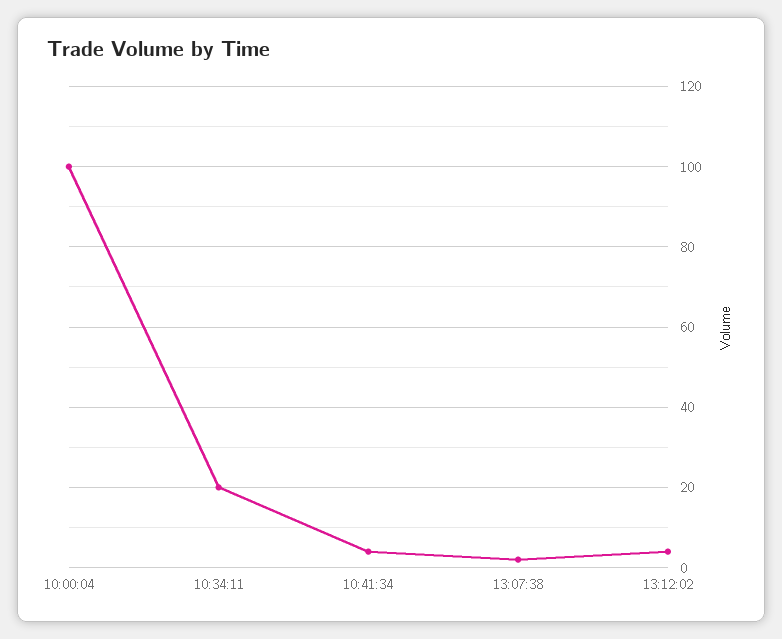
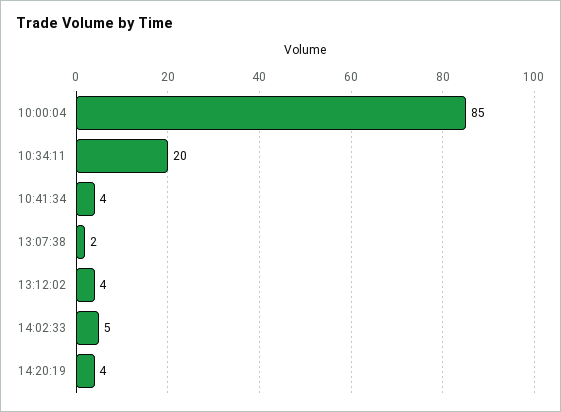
10:00:04: 100 -> 85
14:02:33: none -> 5
14:20:19: none -> 4

